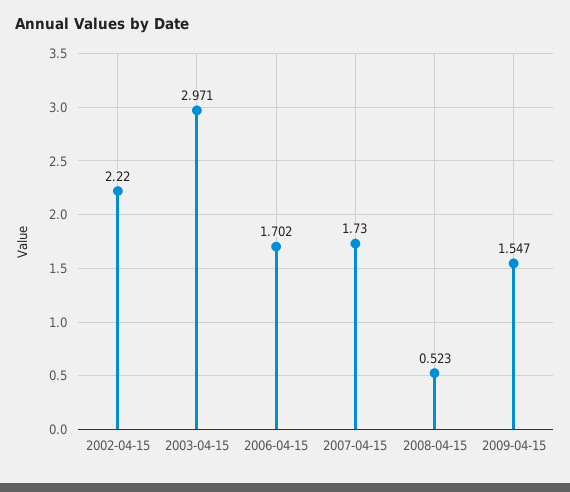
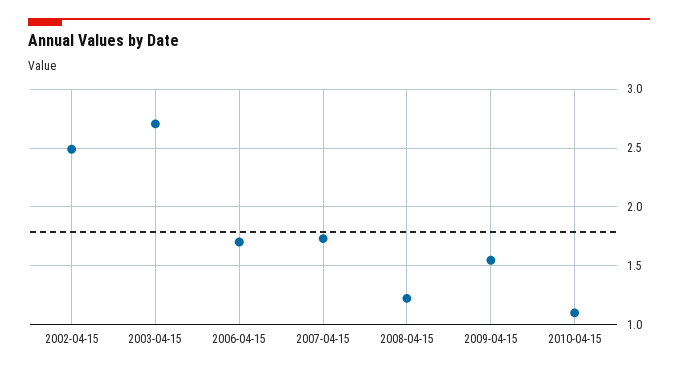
2002-04-15: 2.22 -> 2.5
2003-04-15: 2.971 -> 2.7
2008-04-15: 0.523 -> 1.2
2010-04-15: none -> 1.1

